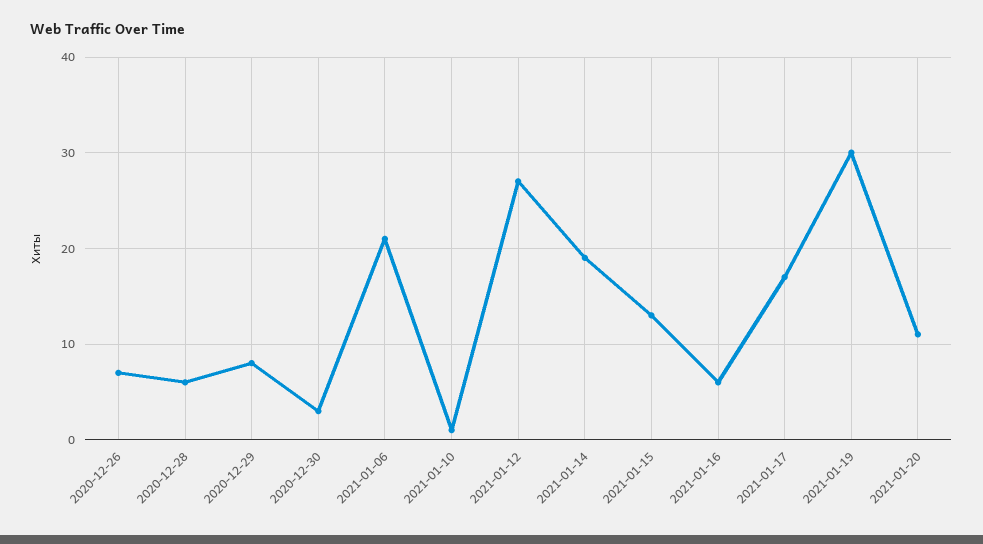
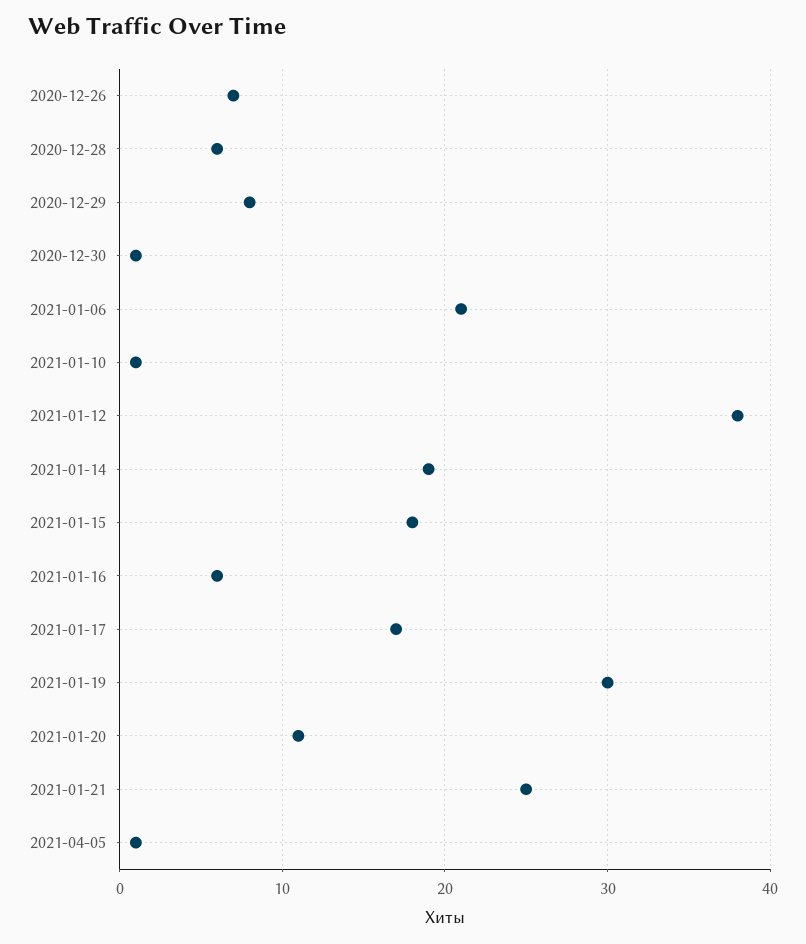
2020-12-30: 3 -> 1
2021-01-12: 27 -> 38
2021-01-15: 13 -> 18
2021-01-21: none -> 25
2021-04-05: none -> 1

